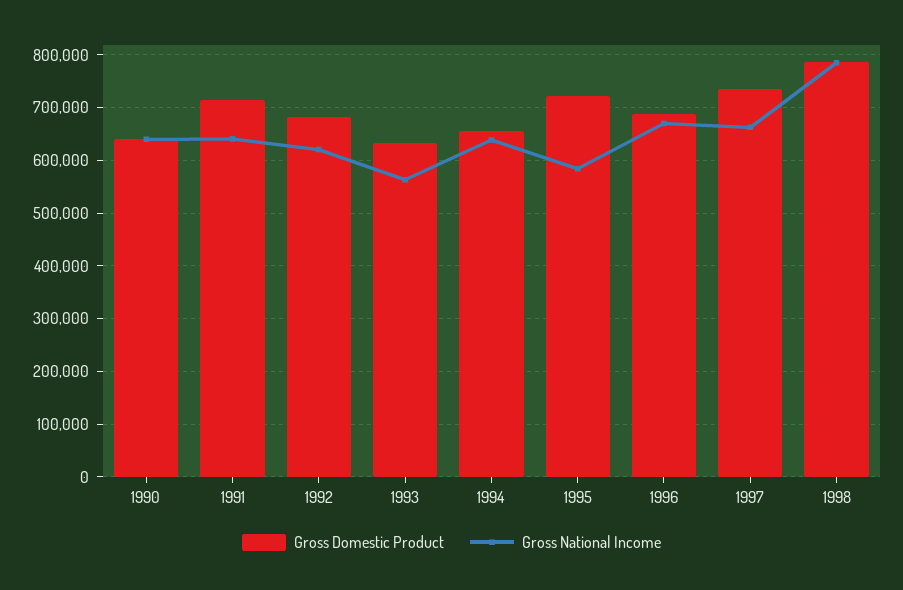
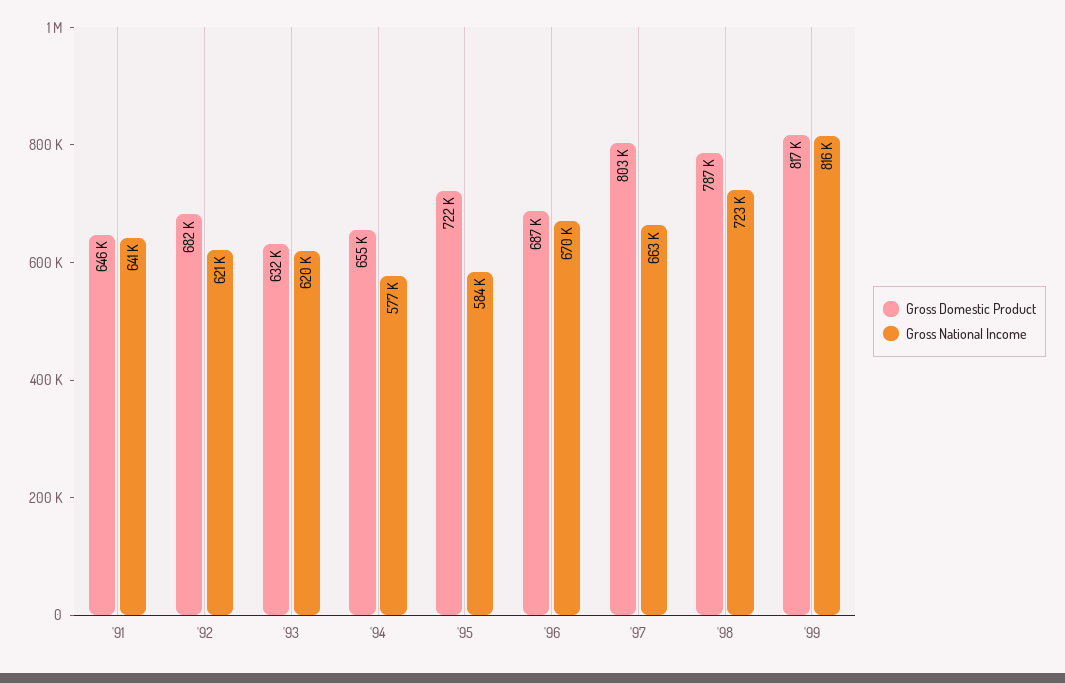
Gross Domestic Product, 1990: 640000 -> none
Gross National Income, 1990: 640000 -> none
Gross Domestic Product, 1991: 720000 -> 646000
Gross National Income, 1993: 560000 -> 620000
Gross National Income, 1994: 640000 -> 577000
Gross Domestic Product, 1997: 740000 -> 803000
Gross National Income, 1998: 780000 -> 723000
Gross Domestic Product, '99: none -> 817000
Gross National Income, '99: none -> 816000

